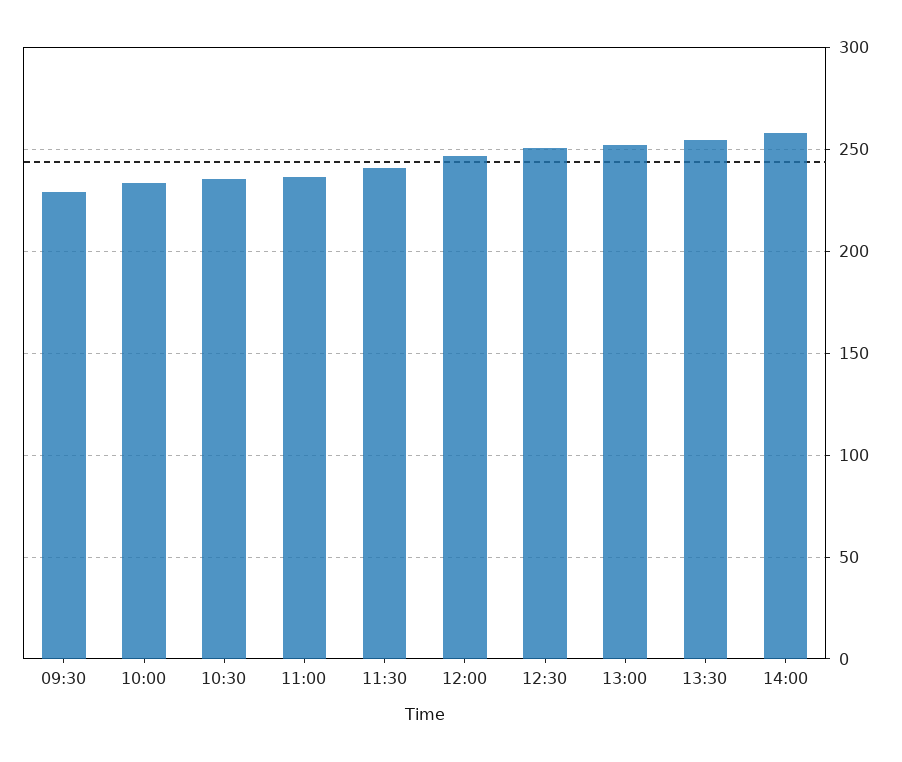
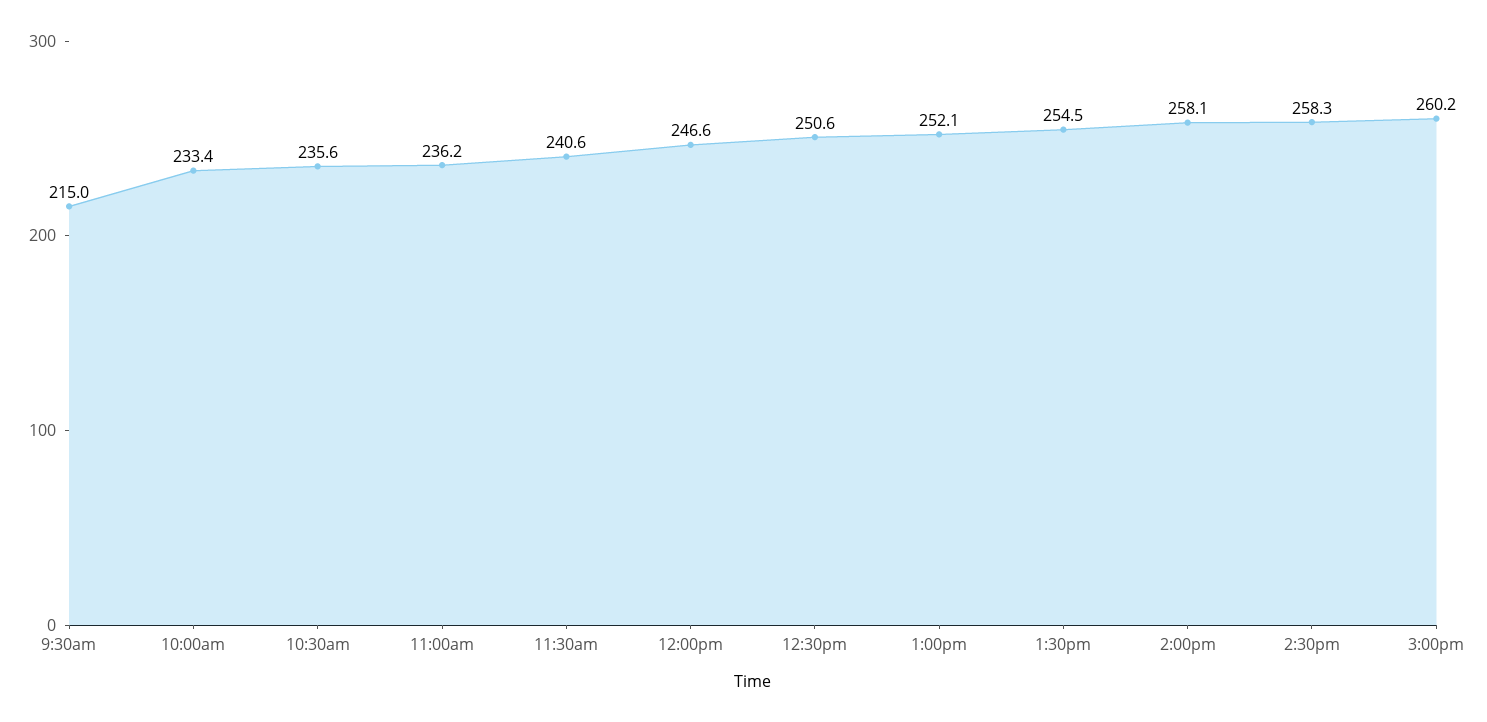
09:30: 230 -> 215
2:30pm: none -> 258.3
3:00pm: none -> 260.2

